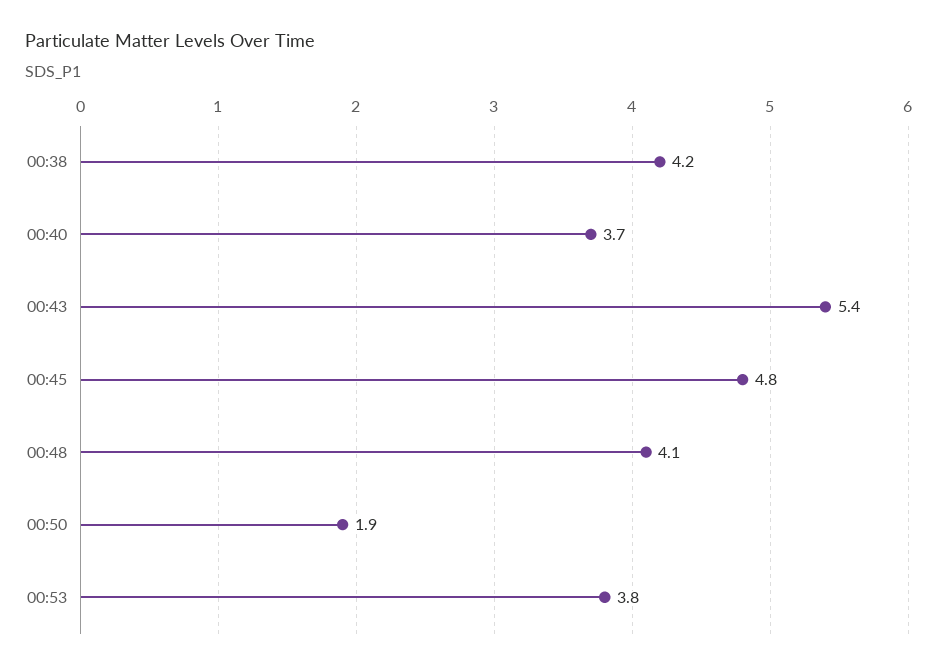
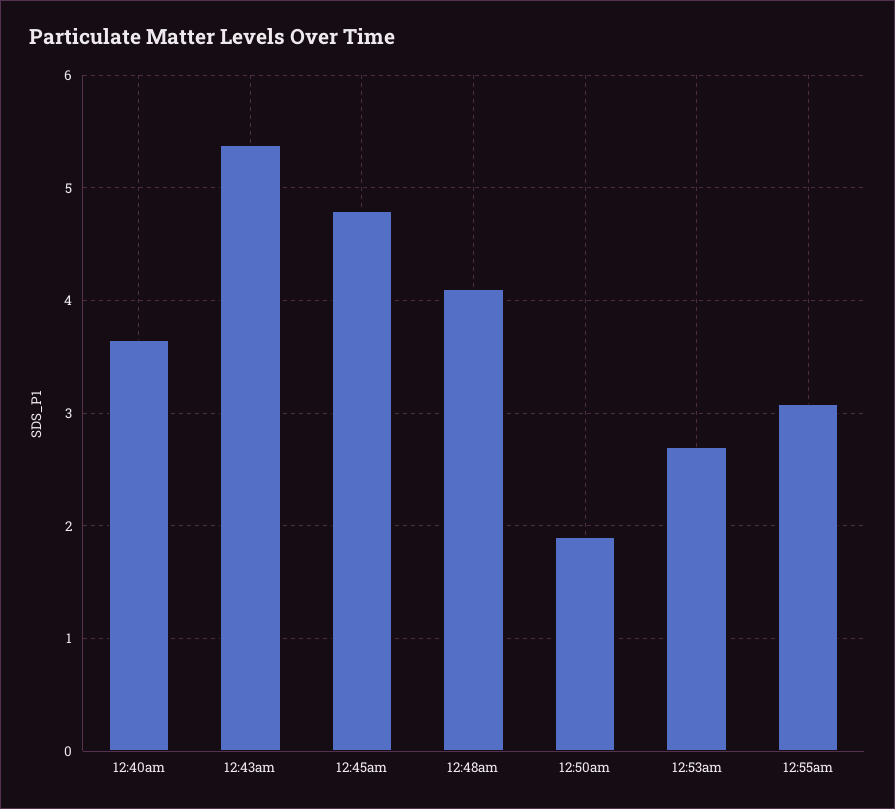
00:38: 4.2 -> none
00:53: 3.8 -> 2.7
12:55am: none -> 3.1

